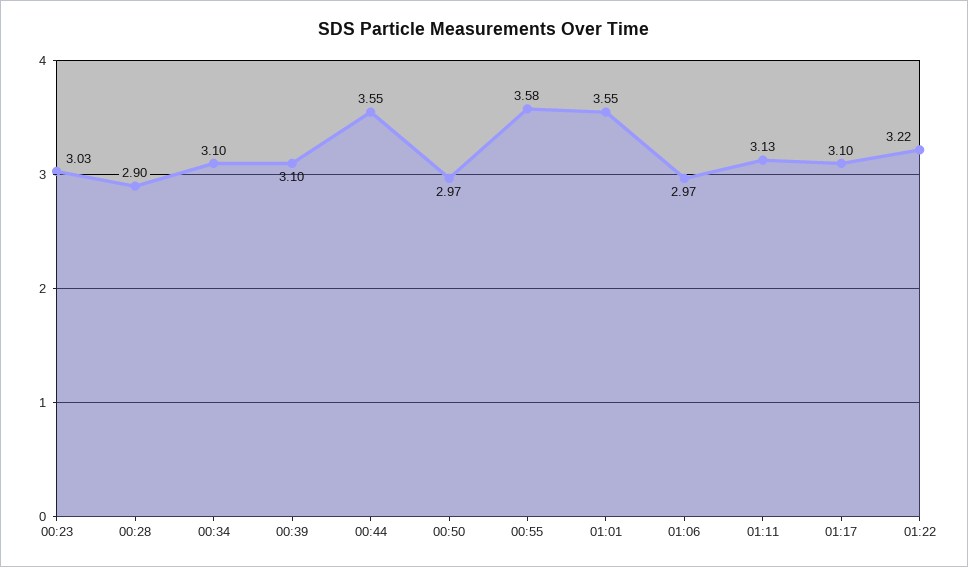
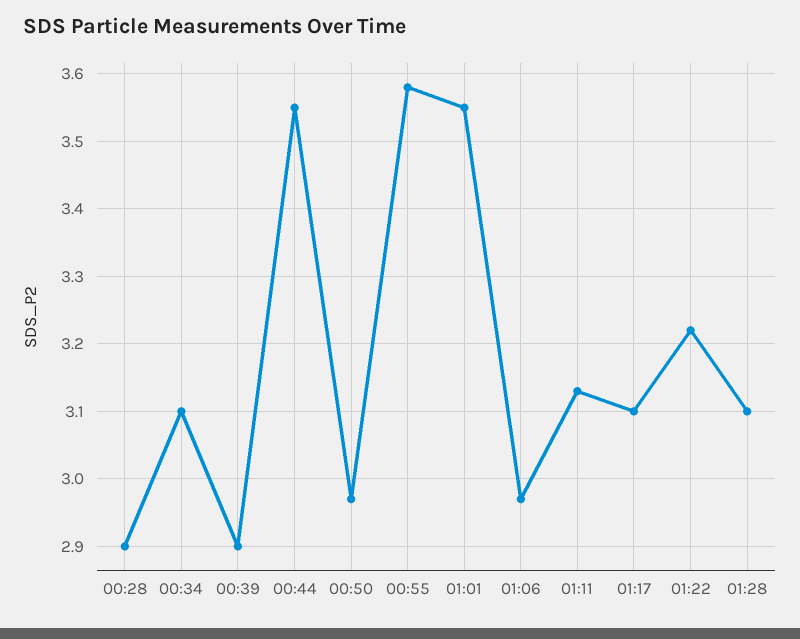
00:23: 3.03 -> none
00:39: 3.1 -> 2.9
01:28: none -> 3.1

